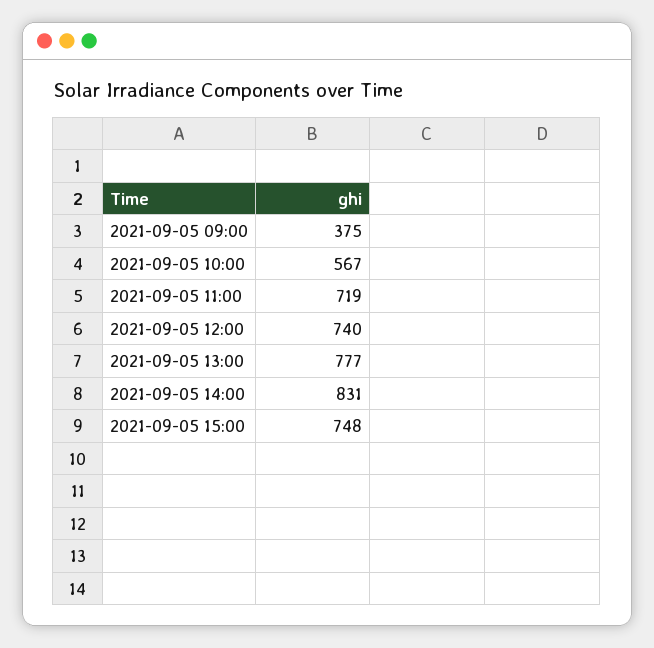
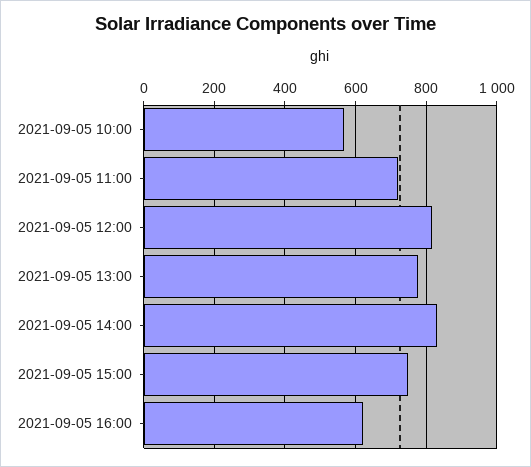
2021-09-05 09:00: 375 -> none
2021-09-05 12:00: 740 -> 820
2021-09-05 16:00: none -> 620

